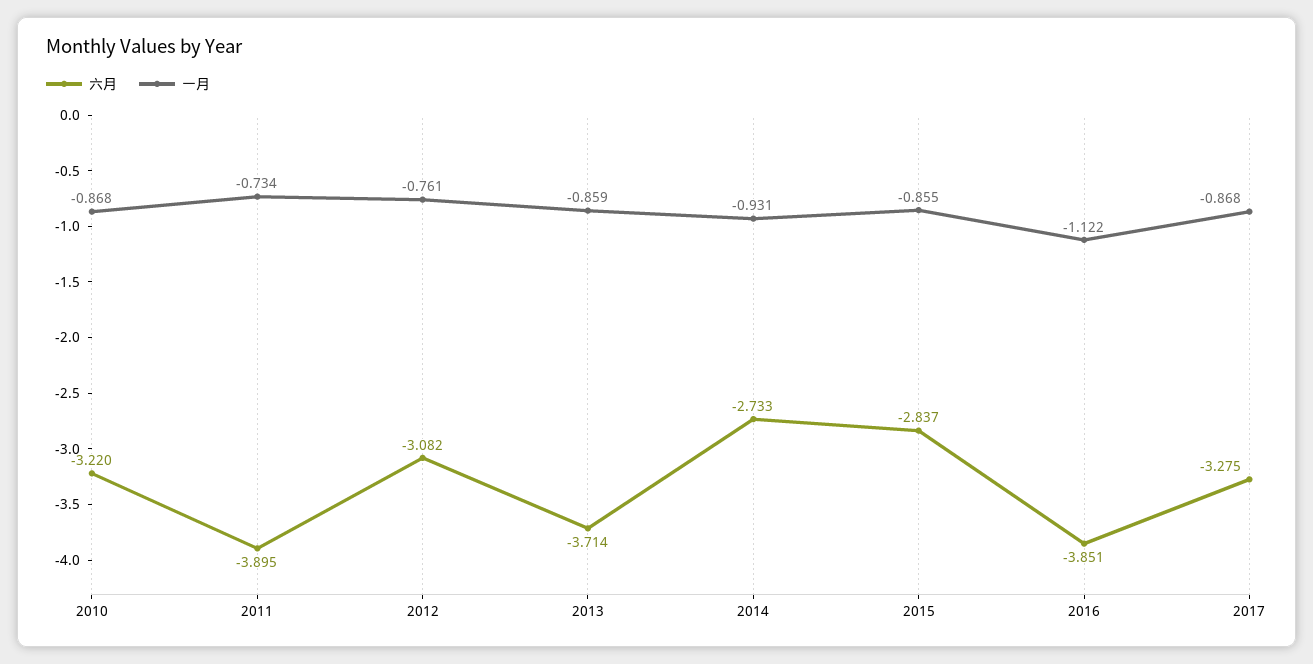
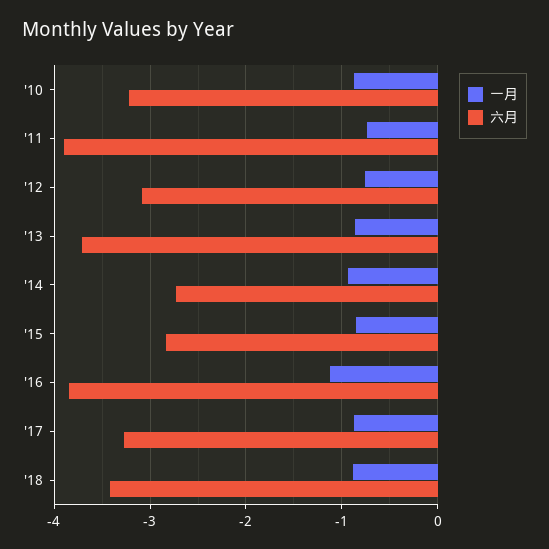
一月, '18: none -> -0.9
六月, '18: none -> -3.4

